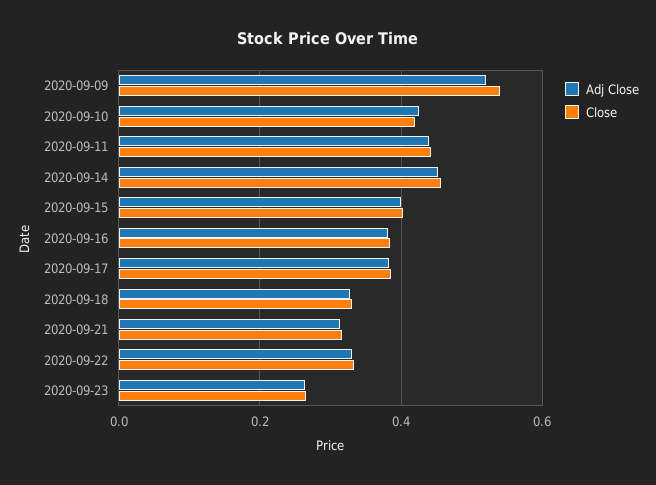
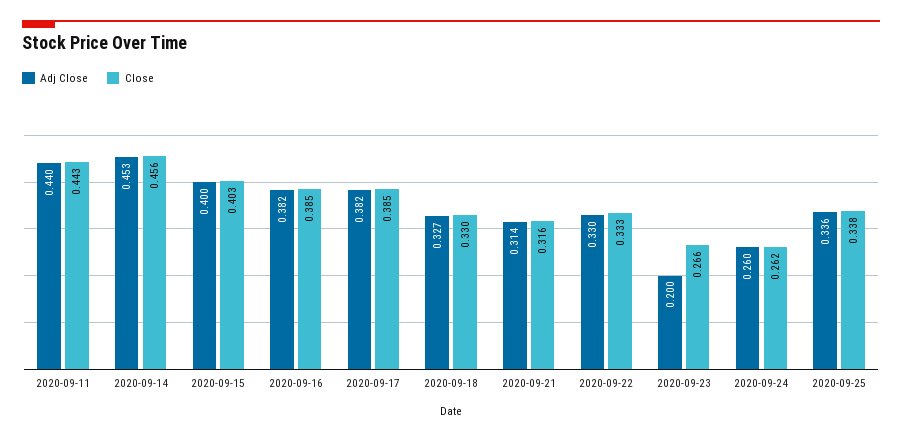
Adj Close, 2020-09-09: 0.52 -> none
Close, 2020-09-09: 0.54 -> none
Adj Close, 2020-09-10: 0.42 -> none
Close, 2020-09-10: 0.42 -> none
Adj Close, 2020-09-23: 0.26 -> 0.2
Adj Close, 2020-09-24: none -> 0.26
Close, 2020-09-24: none -> 0.262
Adj Close, 2020-09-25: none -> 0.336
Close, 2020-09-25: none -> 0.338

